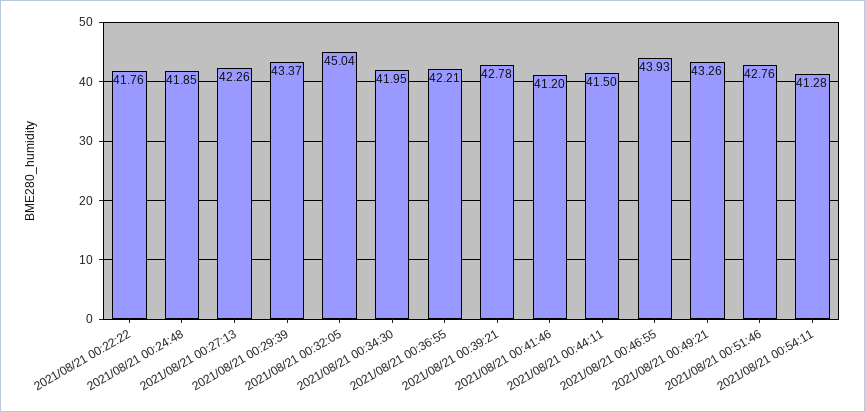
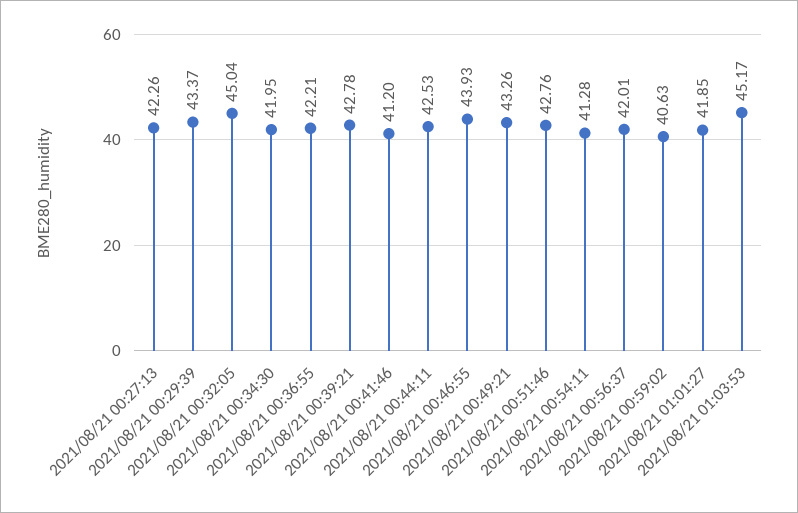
2021/08/21 00:22:22: 41.76 -> none
2021/08/21 00:24:48: 41.85 -> none
2021/08/21 00:44:11: 41.5 -> 42.53
2021/08/21 00:56:37: none -> 42.01
2021/08/21 00:59:02: none -> 40.63
2021/08/21 01:01:27: none -> 41.85
2021/08/21 01:03:53: none -> 45.17

